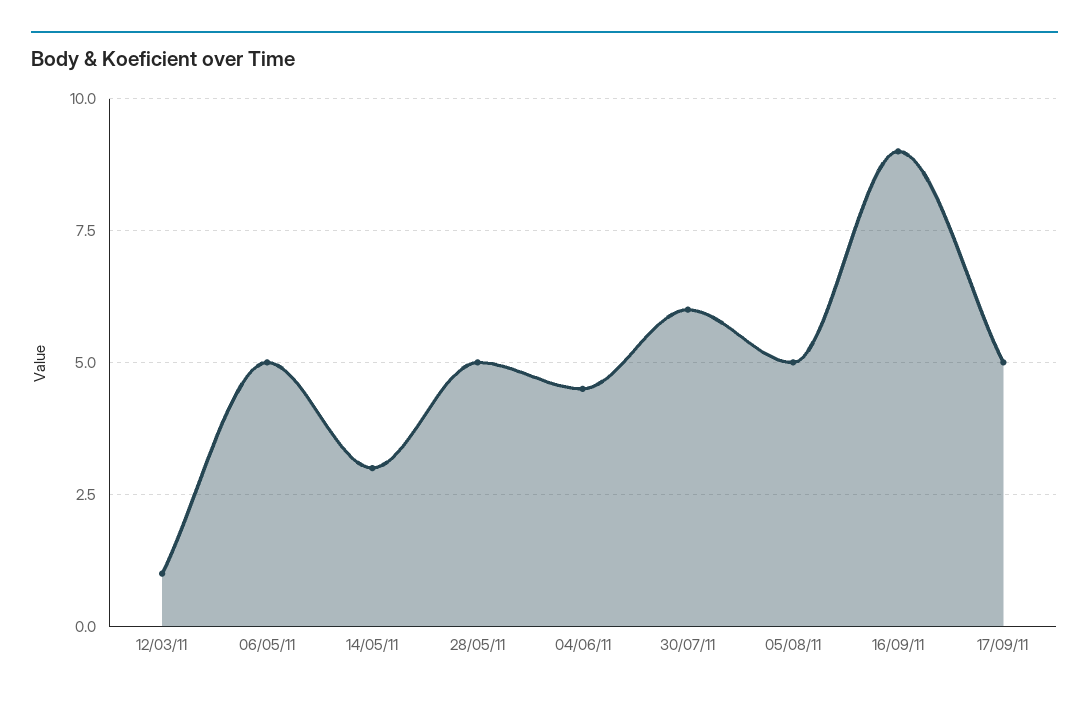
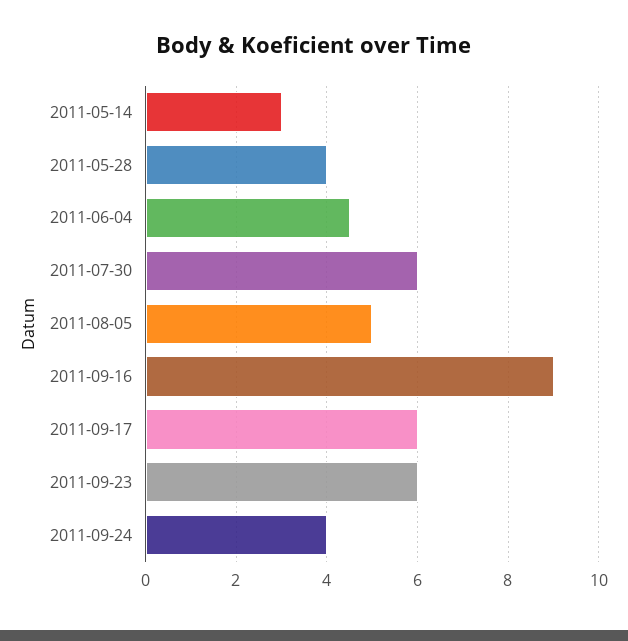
12/03/11: 1 -> none
06/05/11: 5 -> none
28/05/11: 5 -> 4
17/09/11: 5 -> 6
2011-09-23: none -> 6
2011-09-24: none -> 4

